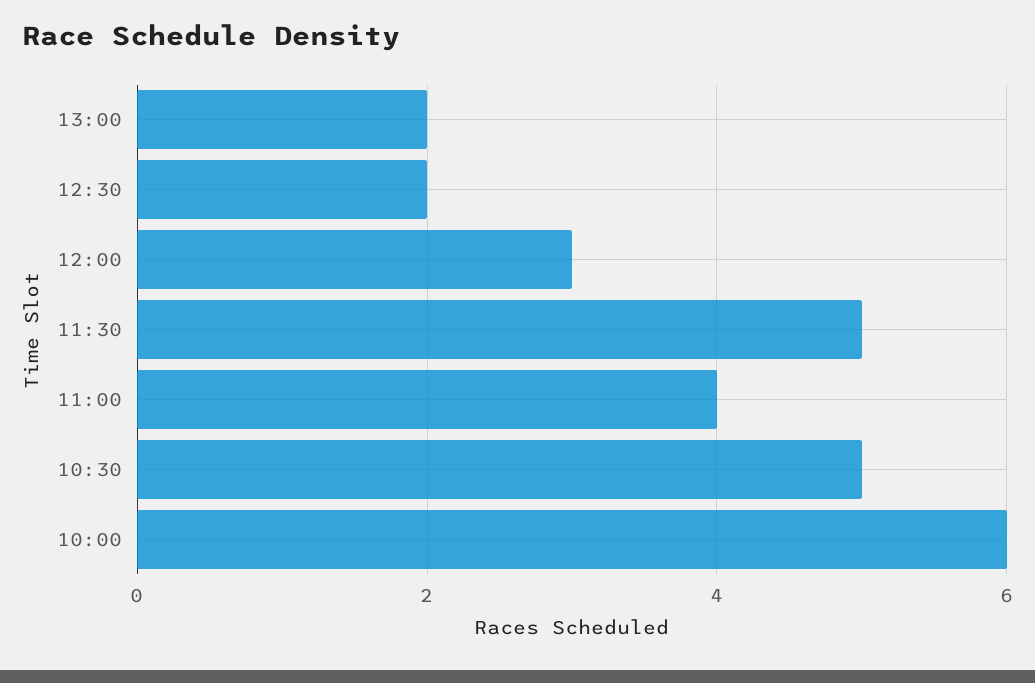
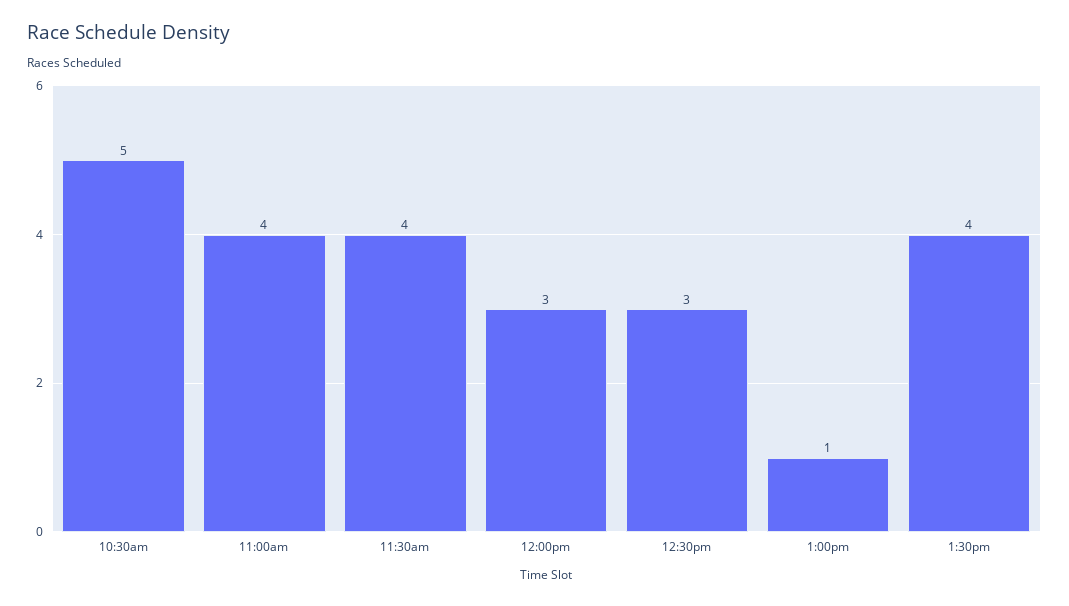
13:00: 2 -> 1
12:30: 2 -> 3
11:30: 5 -> 4
10:00: 6 -> none
1:30pm: none -> 4

